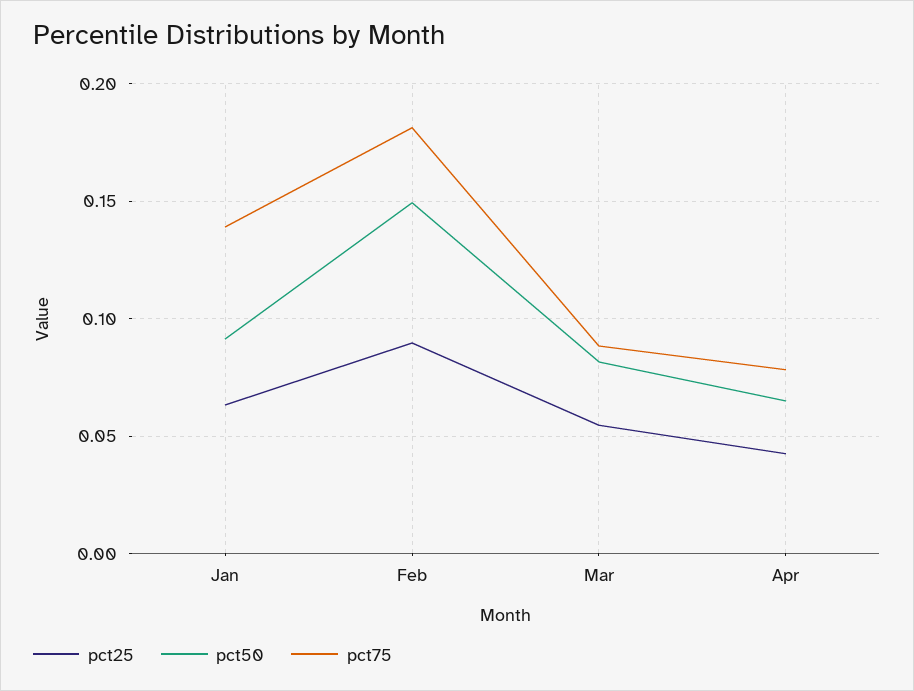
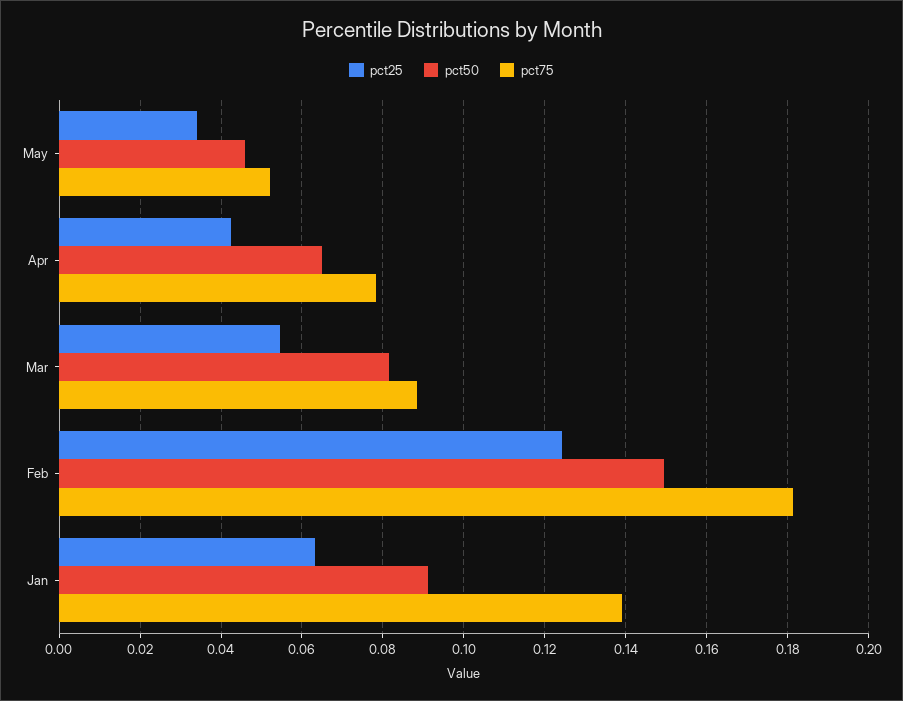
pct25, Feb: 0.09 -> 0.124
pct25, May: none -> 0.034
pct50, May: none -> 0.046
pct75, May: none -> 0.052

